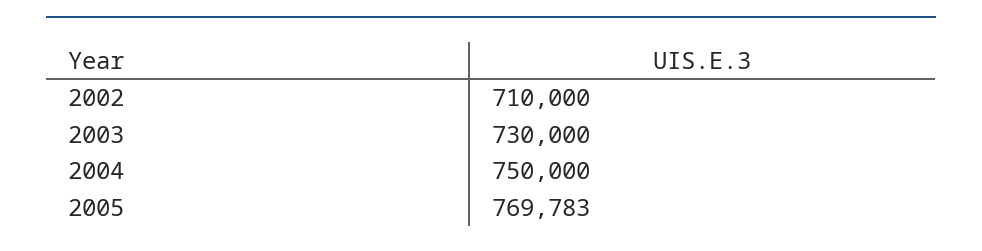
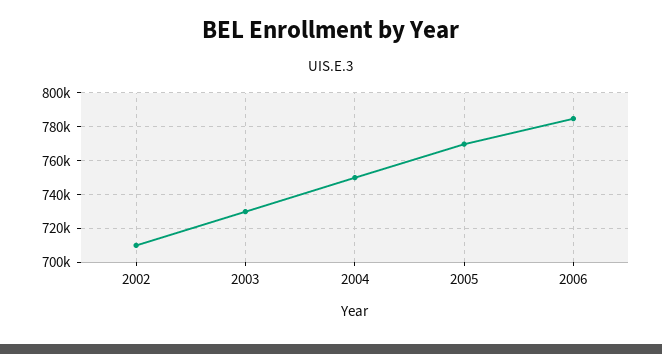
2006: none -> 785000

